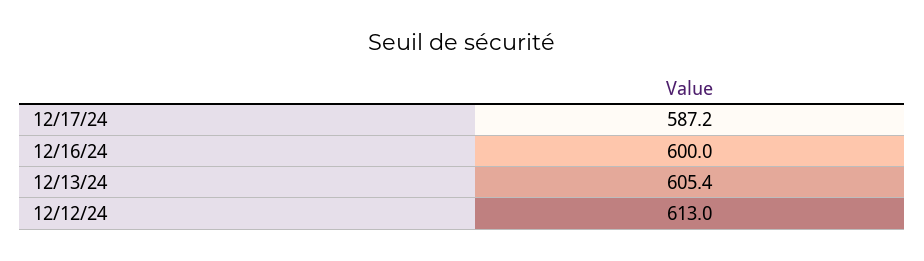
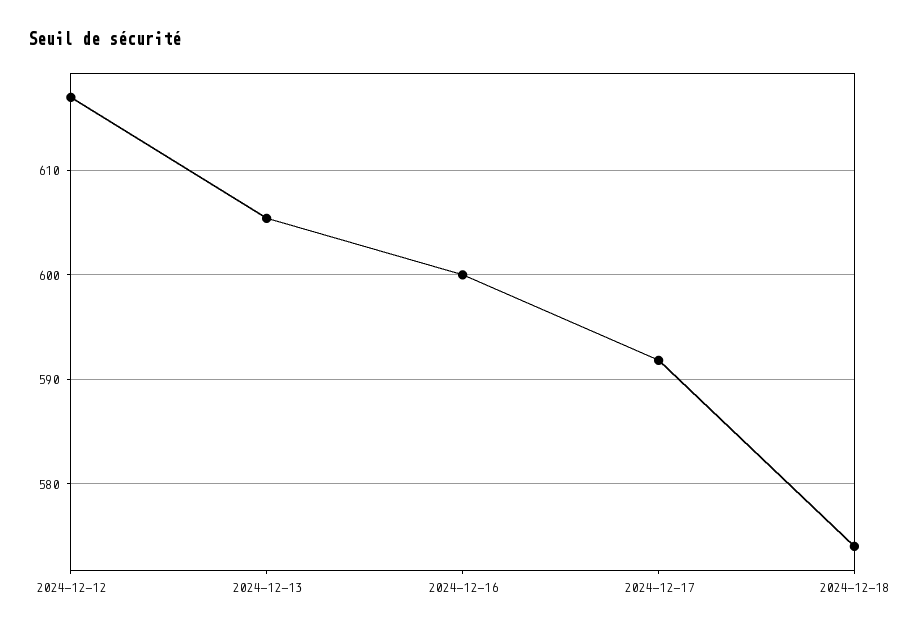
12/17/24: 587.2 -> 592
12/12/24: 613 -> 617
2024-12-18: none -> 574

